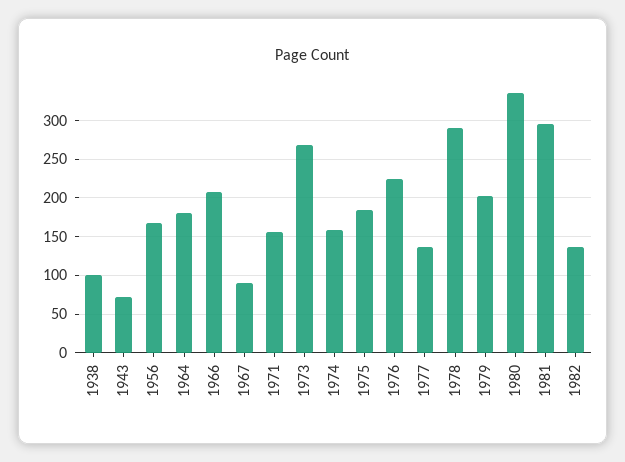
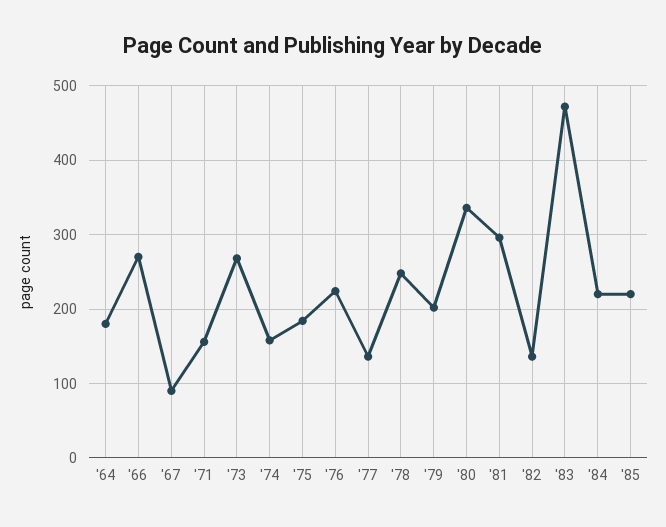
1938: 100 -> none
1943: 70 -> none
1956: 170 -> none
1966: 210 -> 270
1978: 290 -> 250
'83: none -> 470
'84: none -> 220
'85: none -> 220

